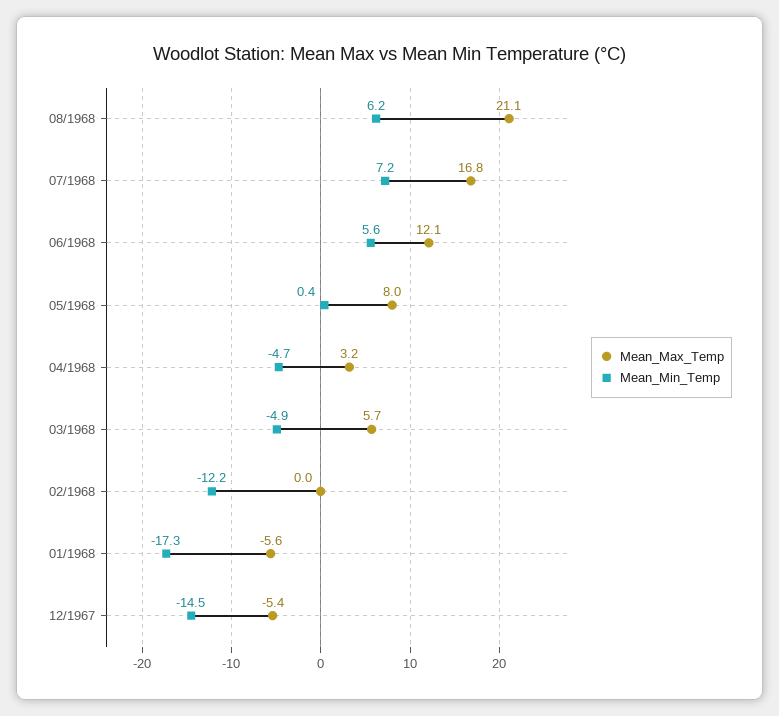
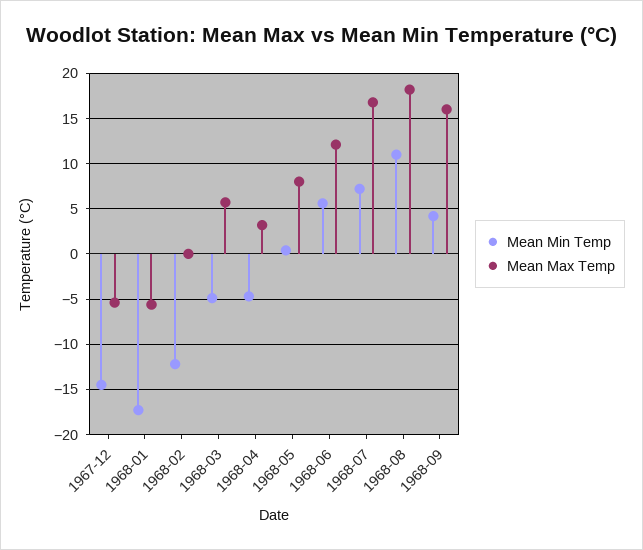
Mean_Max_Temp, 08/1968: 21.1 -> 18
Mean_Min_Temp, 08/1968: 6.2 -> 11
Mean_Min_Temp, 1968-09: none -> 4
Mean_Max_Temp, 1968-09: none -> 16

